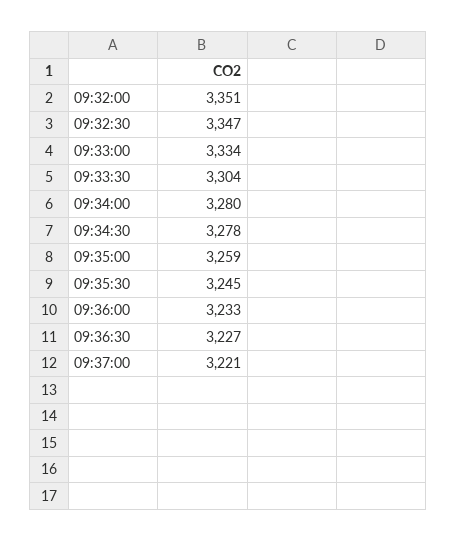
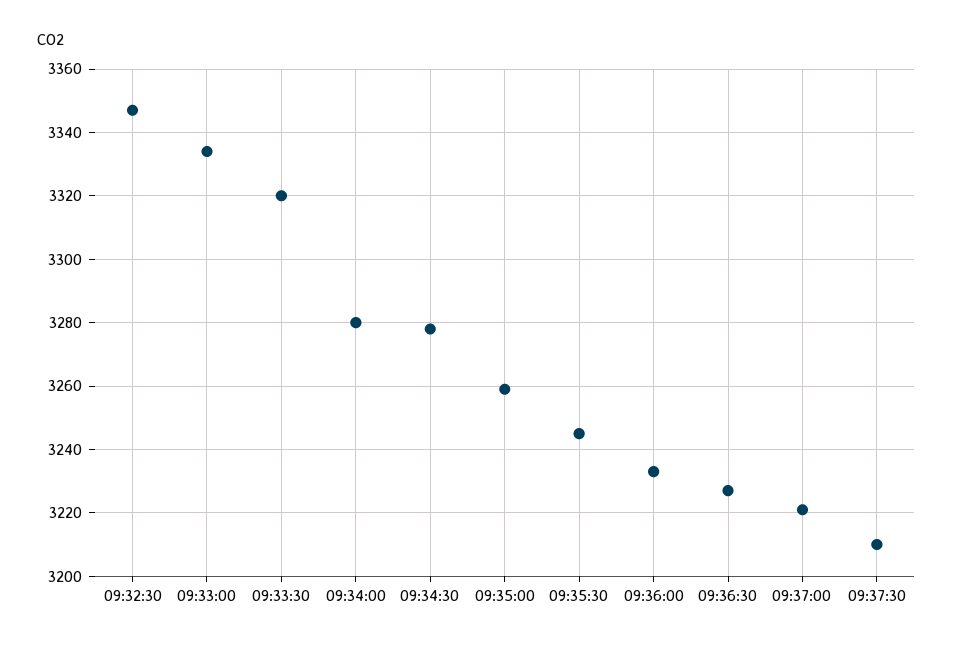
09:32:00: 3351 -> none
09:33:30: 3304 -> 3320
09:37:30: none -> 3210

